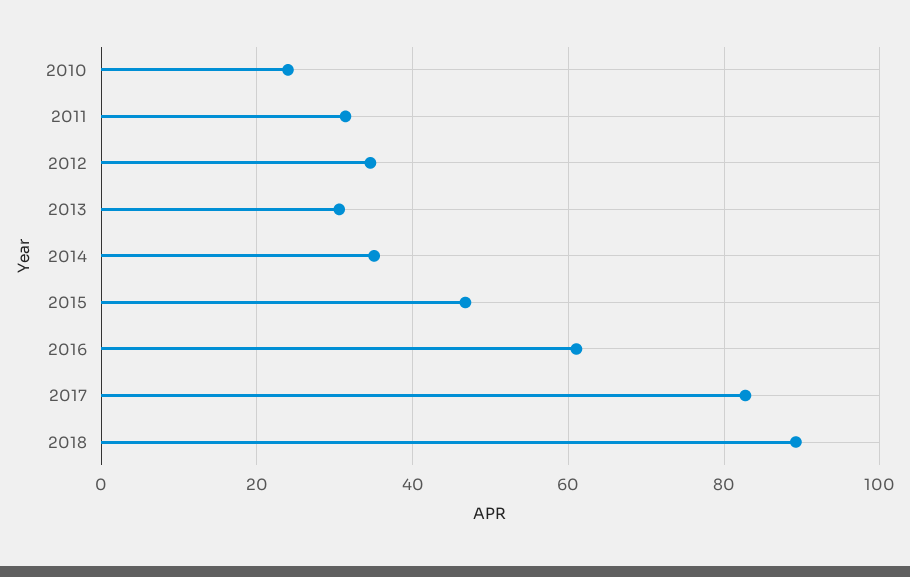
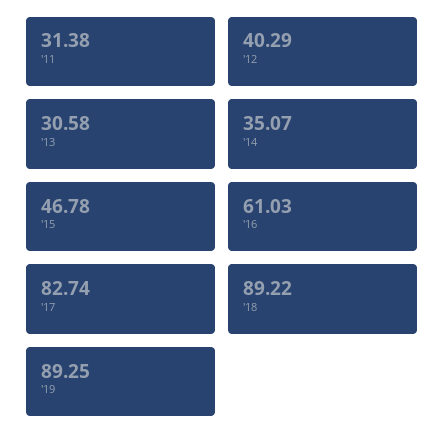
2010: 24 -> none
2012: 34 -> 40.29
'19: none -> 89.25

